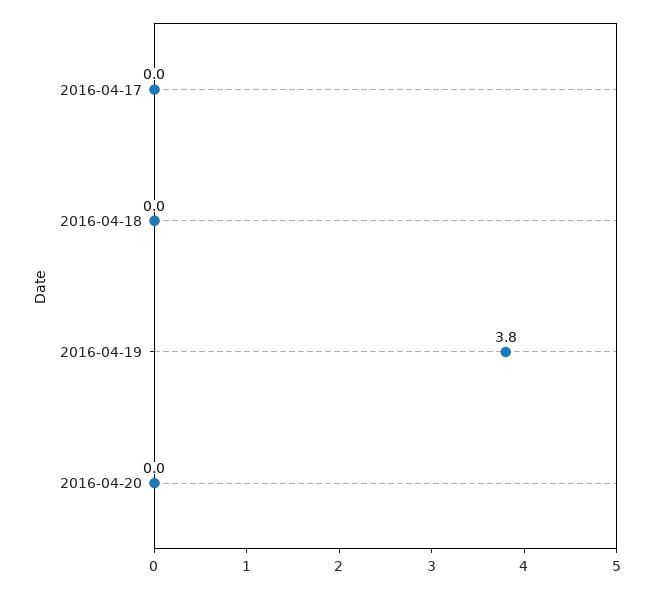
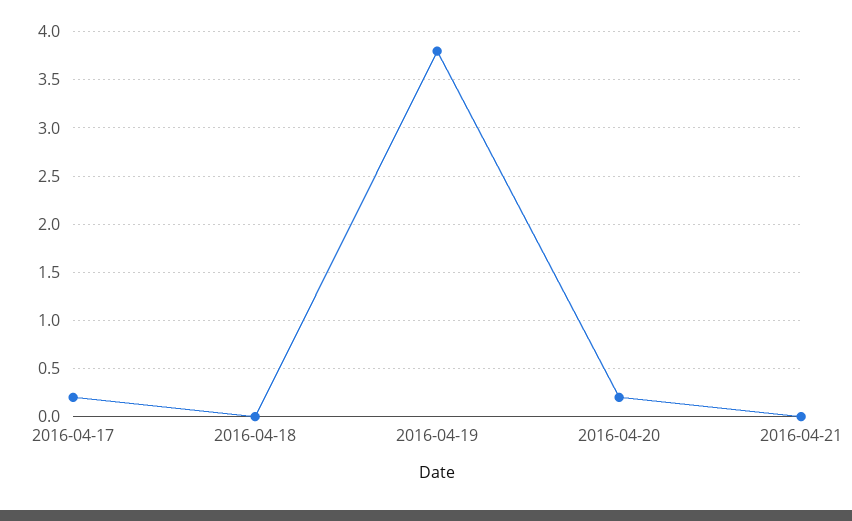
2016-04-17: 0 -> 0.2
2016-04-20: 0 -> 0.2
2016-04-21: none -> 0

